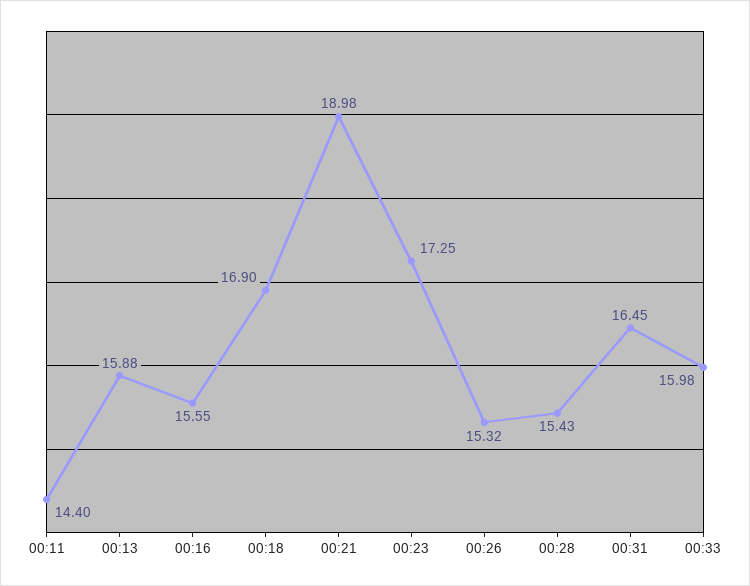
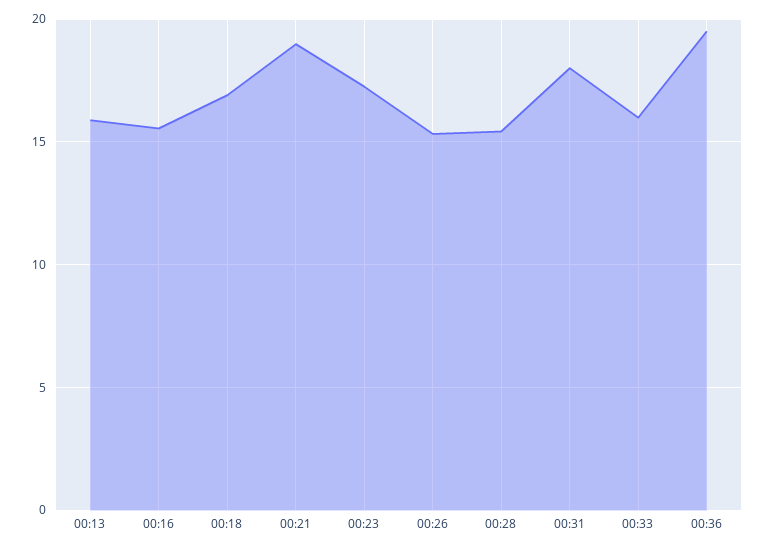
00:11: 14.4 -> none
00:31: 16.45 -> 18
00:36: none -> 19.5

